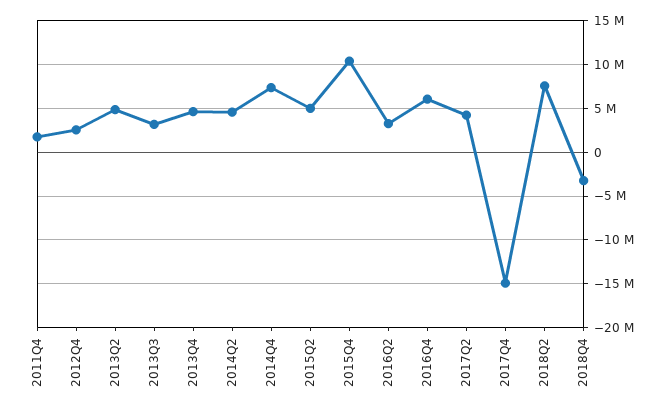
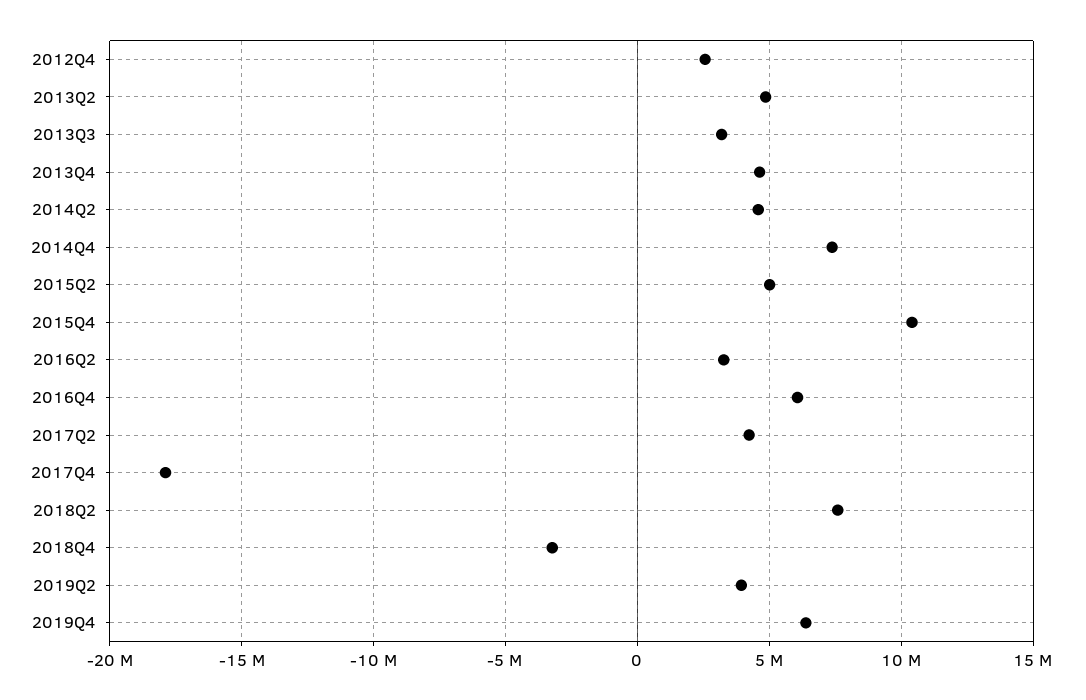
2011Q4: 2000000 -> none
2017Q4: -15000000 -> -18000000
2019Q2: none -> 4000000
2019Q4: none -> 6500000

